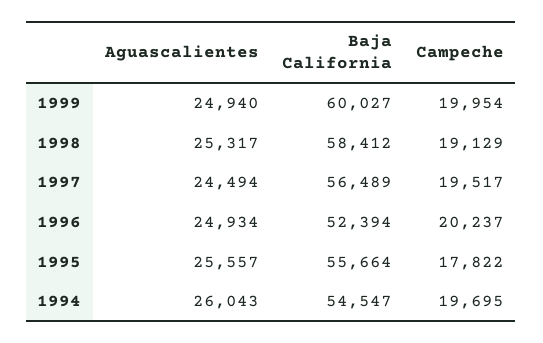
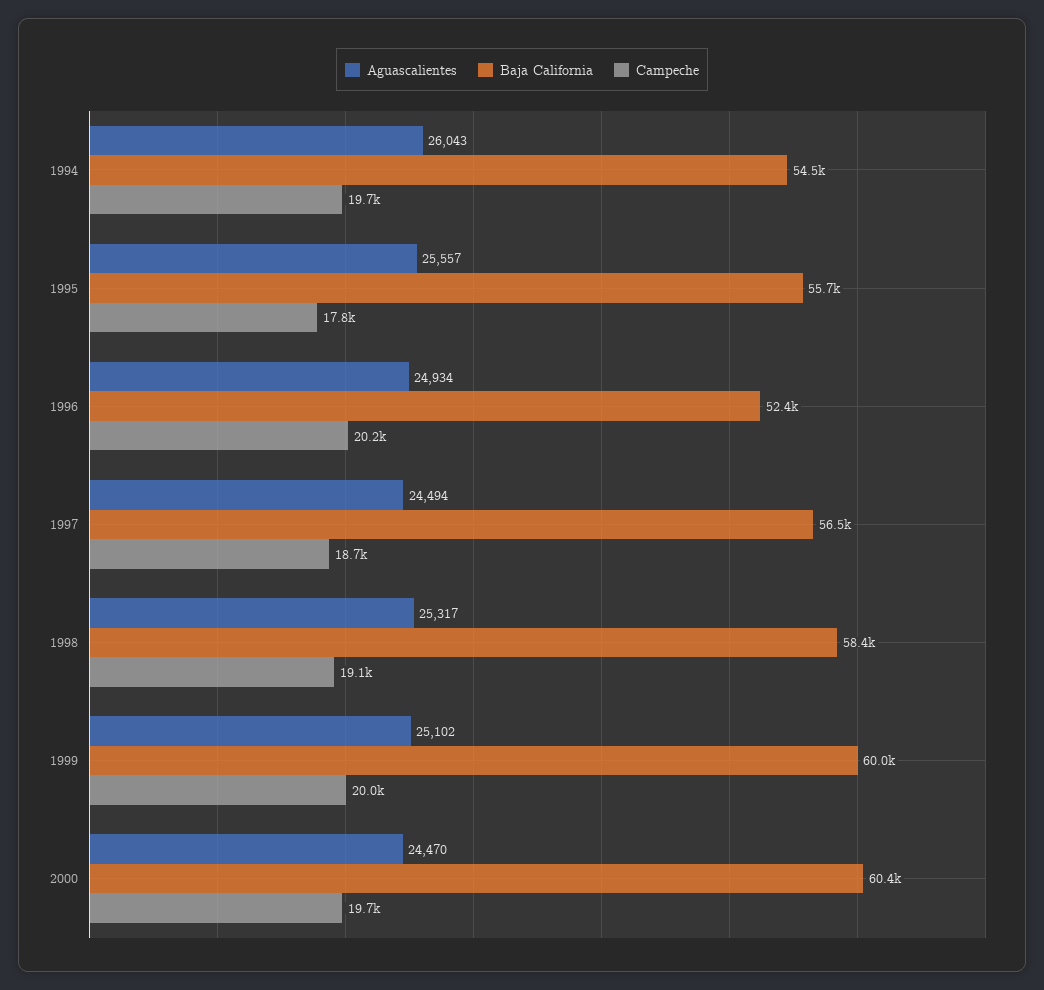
Aguascalientes, 1999: 24940 -> 25102
Campeche, 1997: 19517 -> 18700
Aguascalientes, 2000: none -> 24470
Baja California, 2000: none -> 60400
Campeche, 2000: none -> 19700

